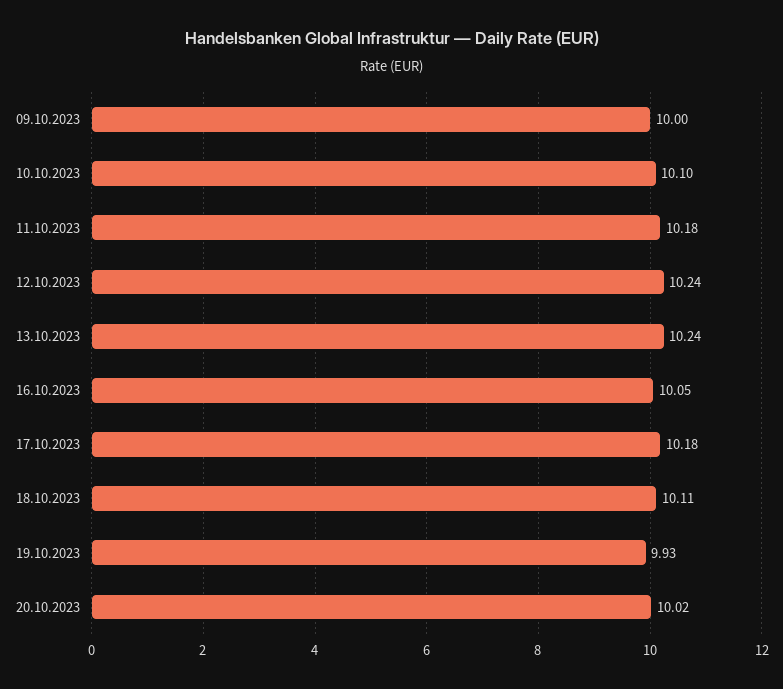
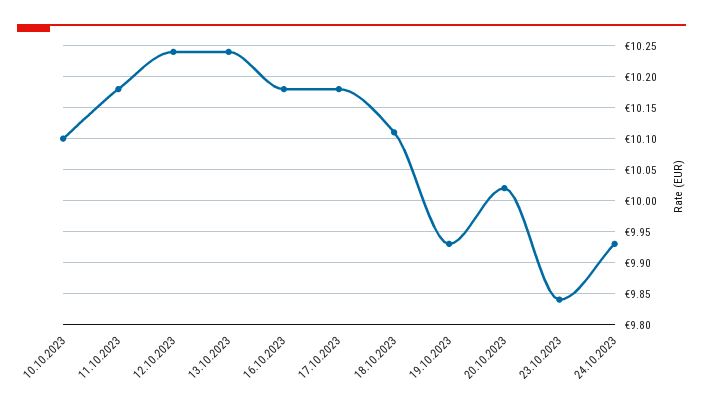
09.10.2023: 10 -> none
16.10.2023: 10.05 -> 10.18
23.10.2023: none -> 9.84
24.10.2023: none -> 9.93

